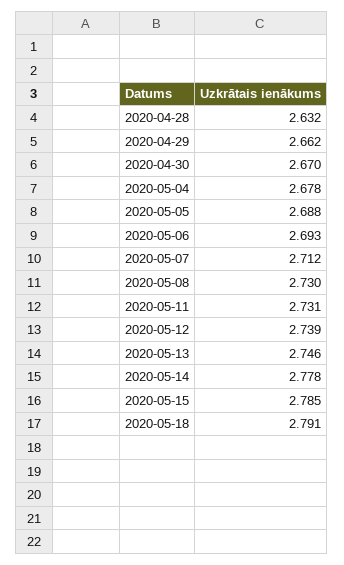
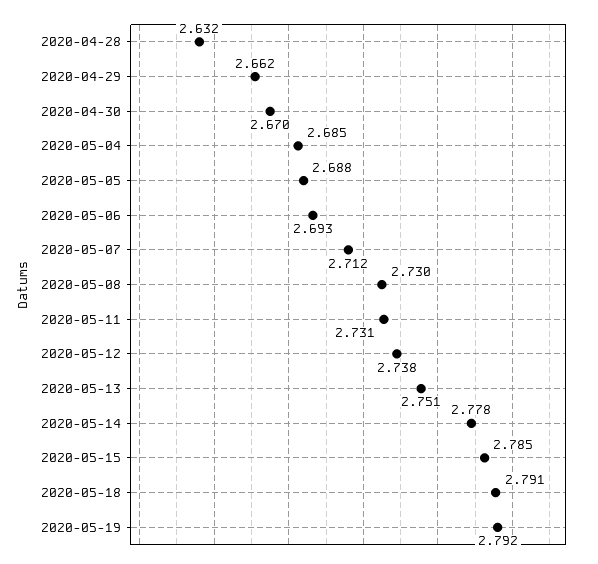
2020-05-04: 2.678 -> 2.685
2020-05-12: 2.739 -> 2.738
2020-05-13: 2.746 -> 2.751
2020-05-19: none -> 2.792

